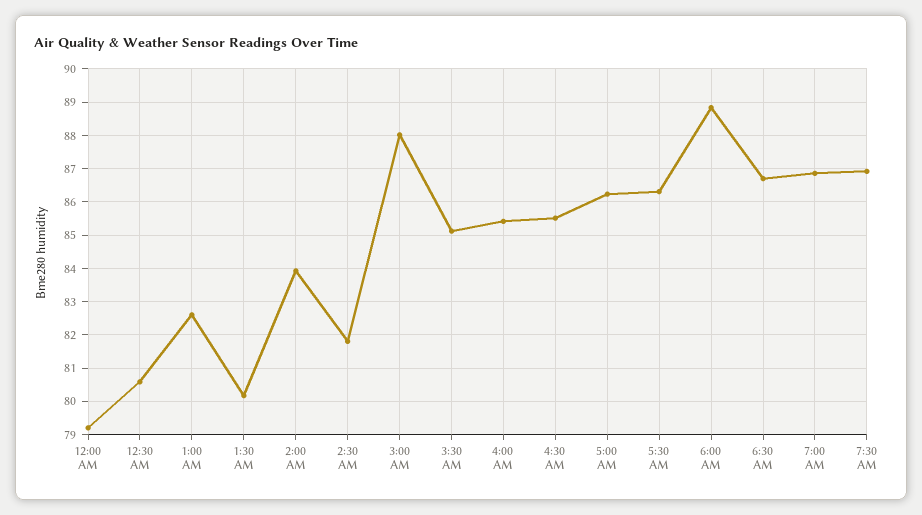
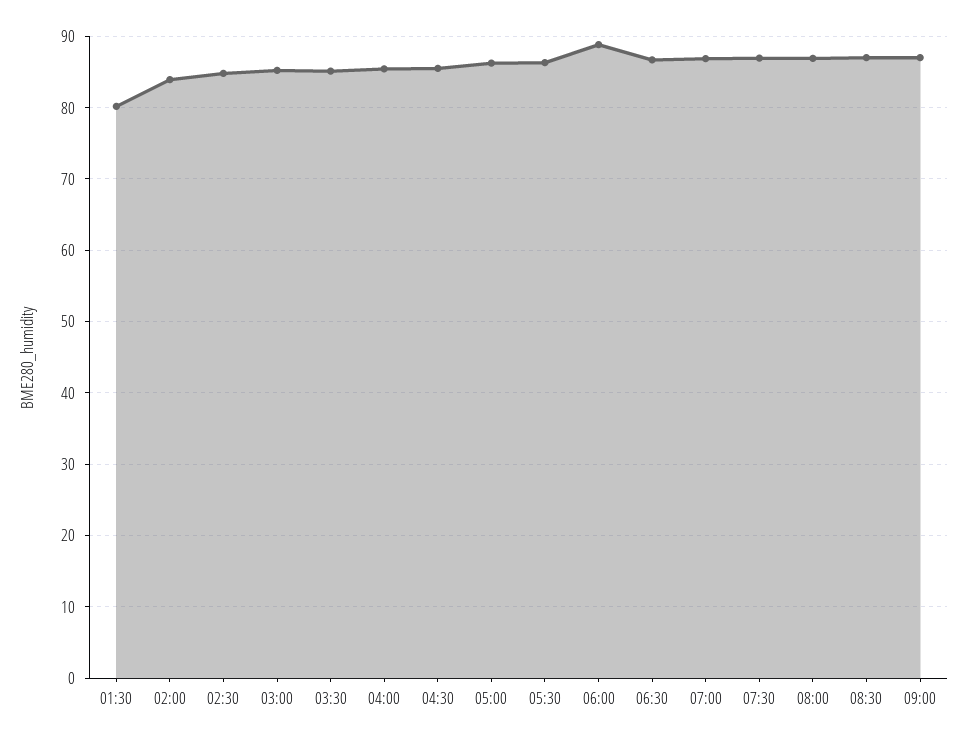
12:00 AM: 79.2 -> none
12:30 AM: 80.6 -> none
1:00 AM: 82.6 -> none
2:30 AM: 81.8 -> 85
3:00 AM: 88 -> 85
08:00: none -> 87
08:30: none -> 87
09:00: none -> 87

